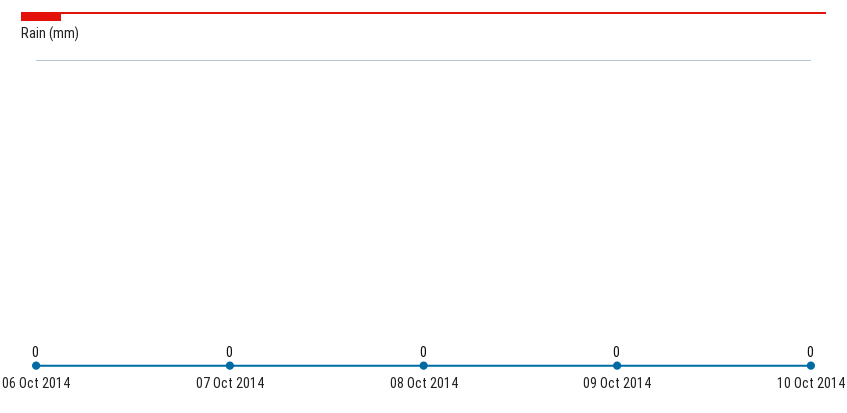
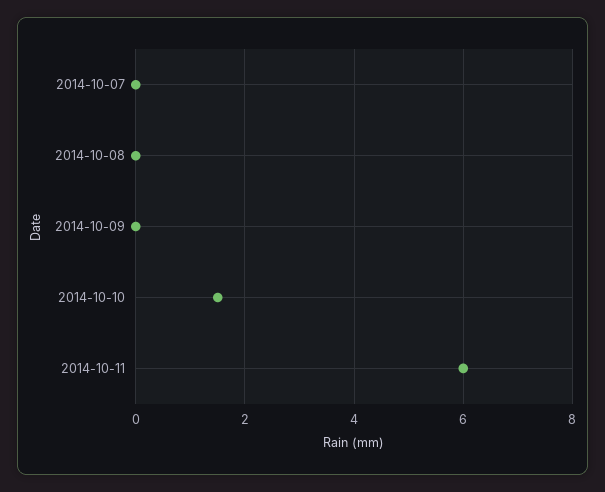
06 Oct 2014: 0 -> none
10 Oct 2014: 0 -> 1.5
2014-10-11: none -> 6

